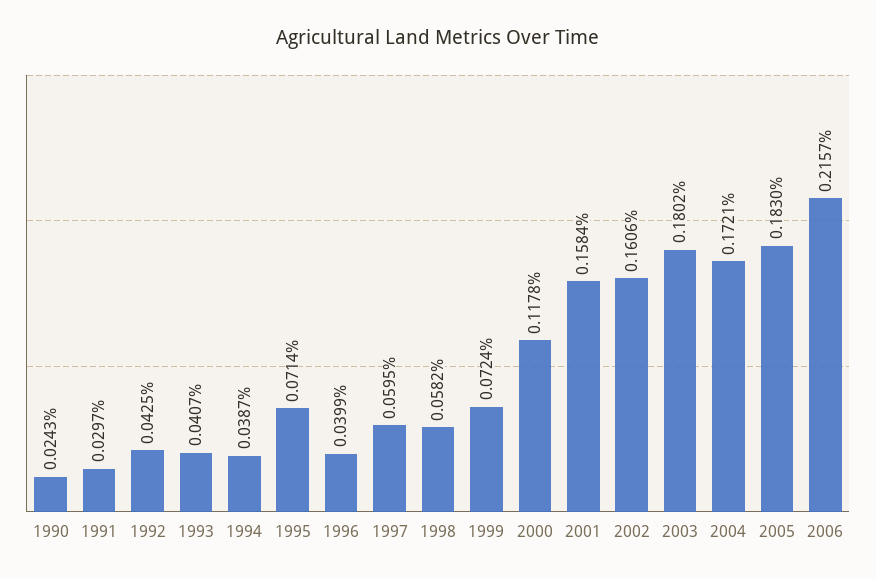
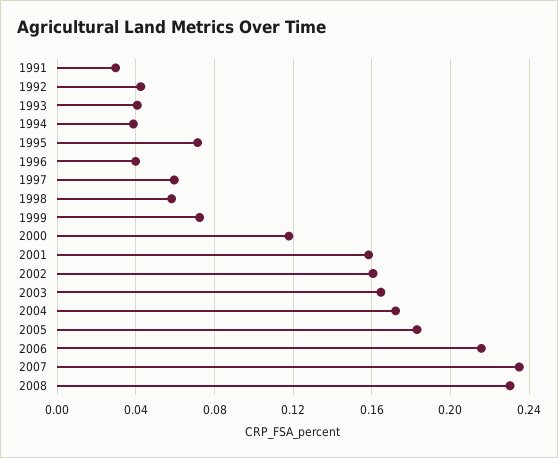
1990: 0.0243 -> none
2003: 0.1802 -> 0.165
2007: none -> 0.235
2008: none -> 0.23

